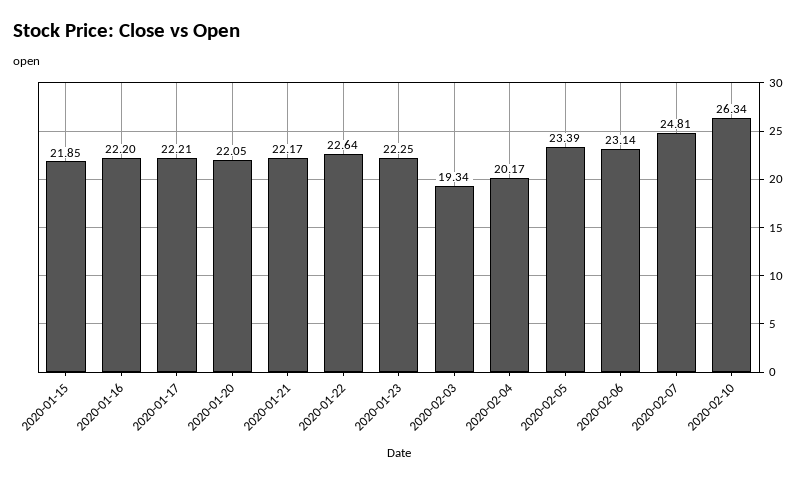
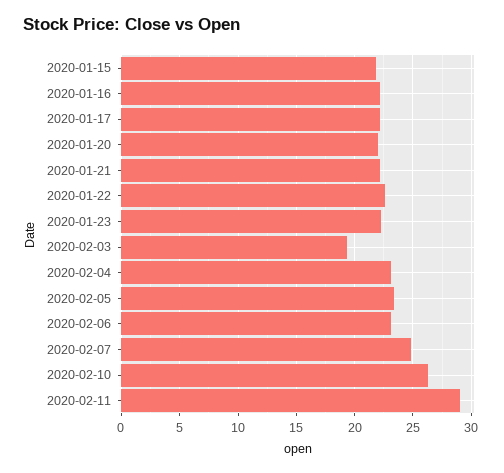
2020-02-04: 20.17 -> 23
2020-02-11: none -> 29

